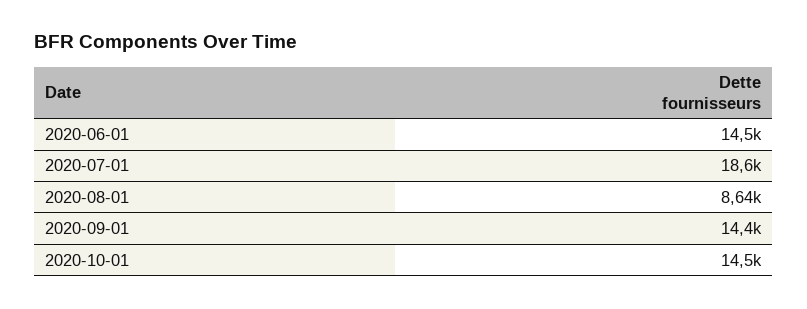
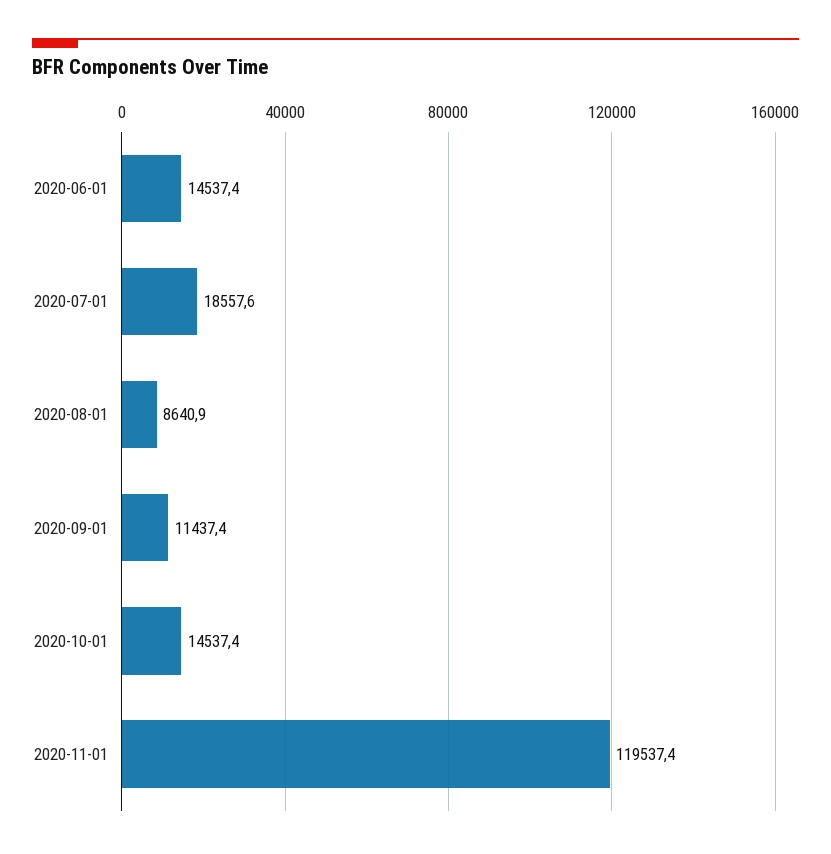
2020-09-01: 14400 -> 11437.4
2020-11-01: none -> 119537.4

